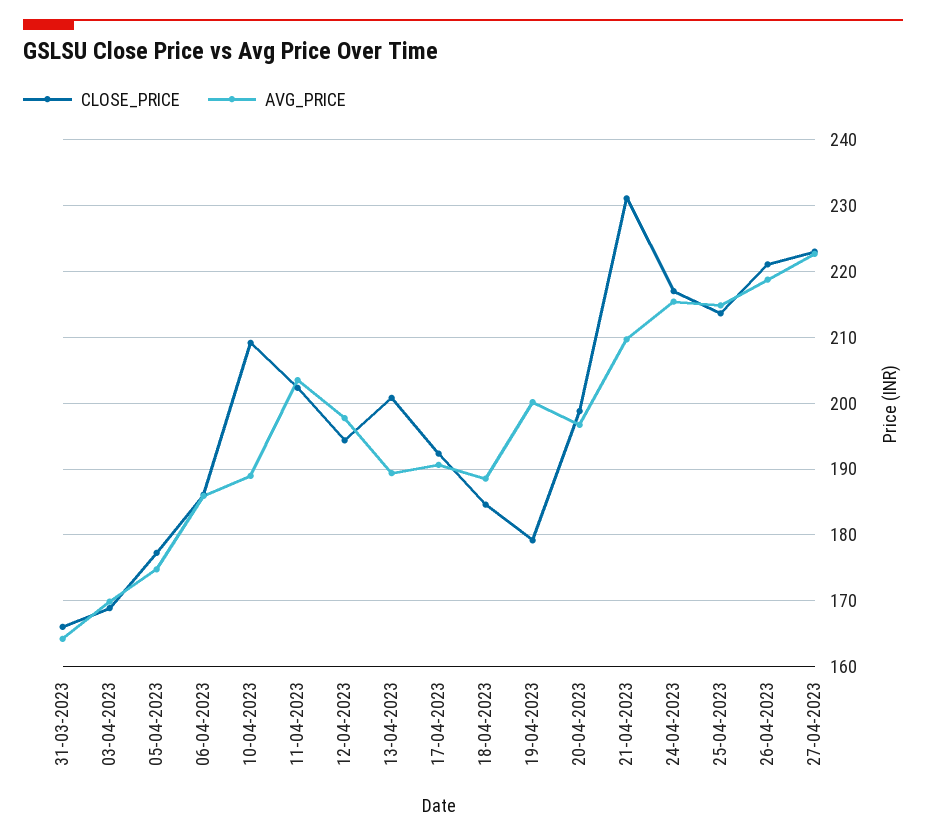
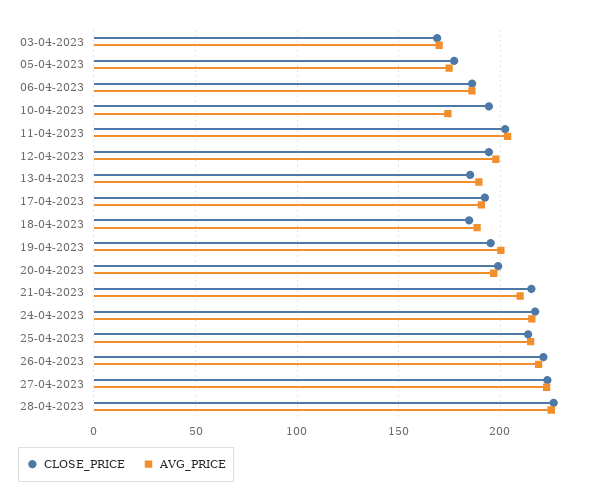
CLOSE_PRICE, 31-03-2023: 166 -> none
AVG_PRICE, 31-03-2023: 164 -> none
CLOSE_PRICE, 10-04-2023: 209 -> 195
AVG_PRICE, 10-04-2023: 189 -> 175
CLOSE_PRICE, 13-04-2023: 201 -> 185
CLOSE_PRICE, 19-04-2023: 179 -> 195
CLOSE_PRICE, 21-04-2023: 231 -> 215
CLOSE_PRICE, 28-04-2023: none -> 225
AVG_PRICE, 28-04-2023: none -> 225

